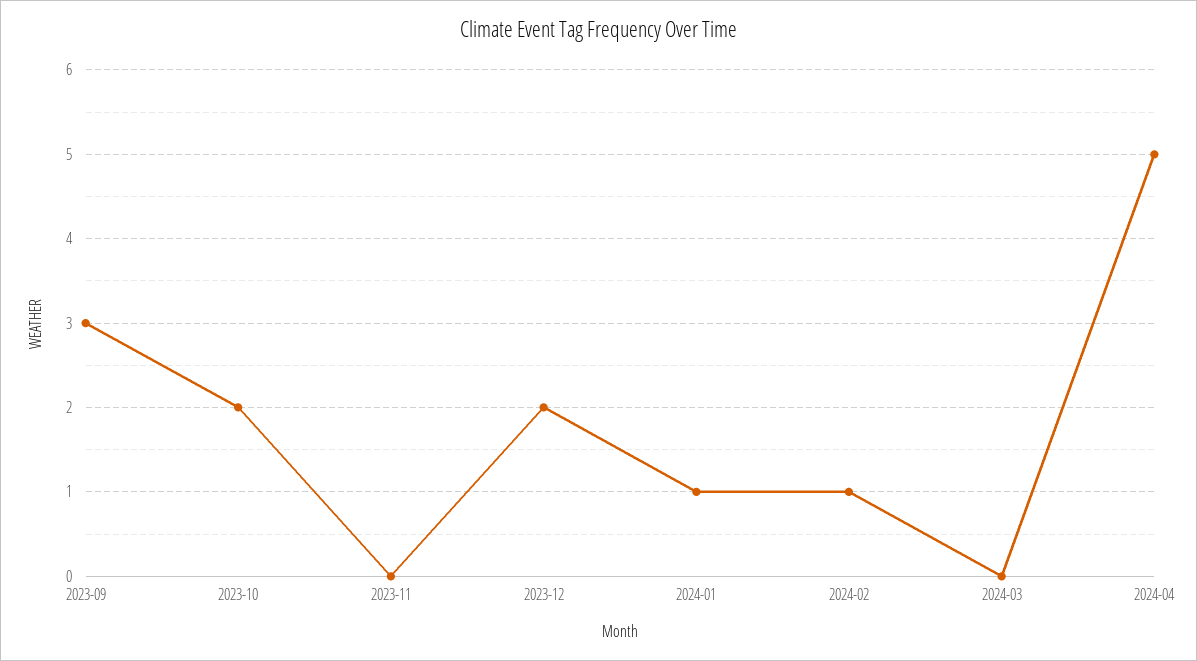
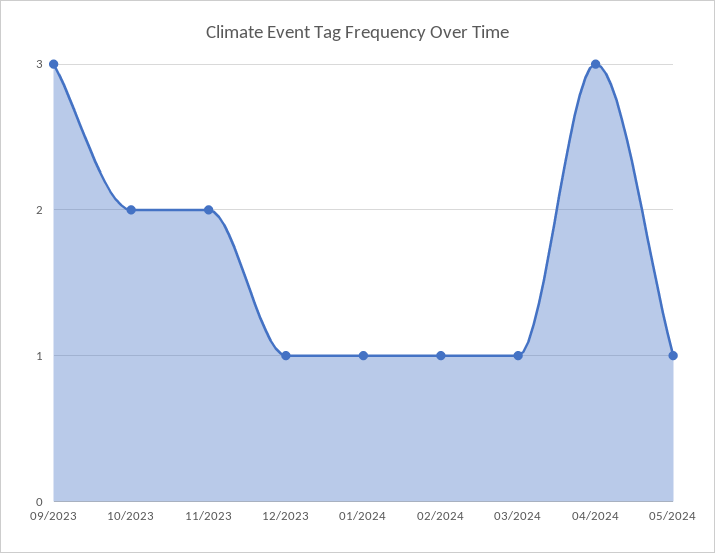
2023-11: 0 -> 2
2023-12: 2 -> 1
2024-03: 0 -> 1
2024-04: 5 -> 3
05/2024: none -> 1

